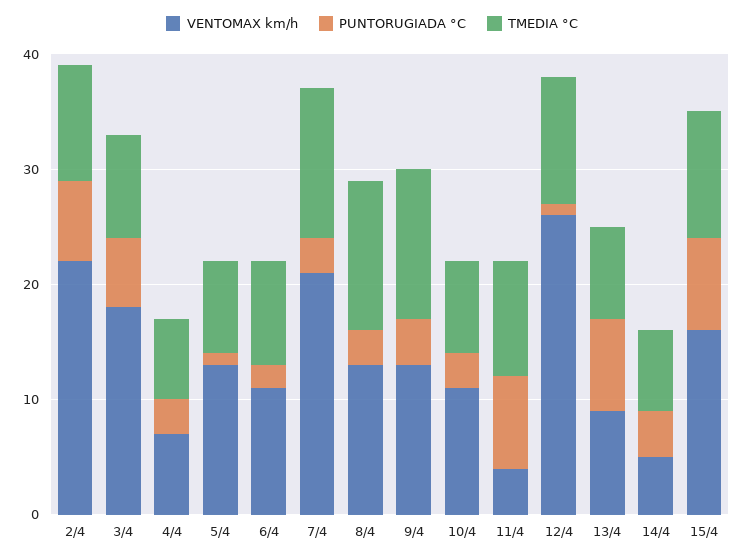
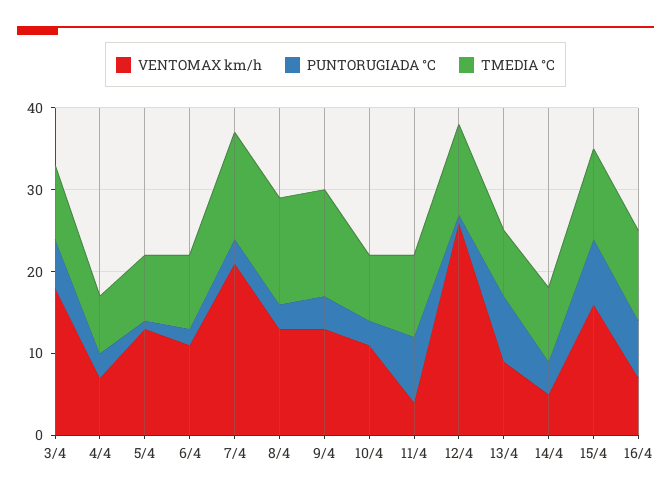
VENTOMAX km/h, 2/4: 22 -> none
PUNTORUGIADA °C, 2/4: 7 -> none
TMEDIA °C, 2/4: 10 -> none
TMEDIA °C, 14/4: 7 -> 9
VENTOMAX km/h, 16/4: none -> 7
PUNTORUGIADA °C, 16/4: none -> 7
TMEDIA °C, 16/4: none -> 11

